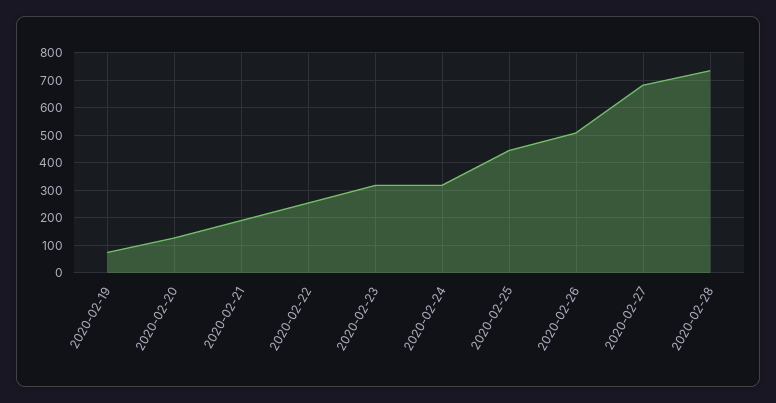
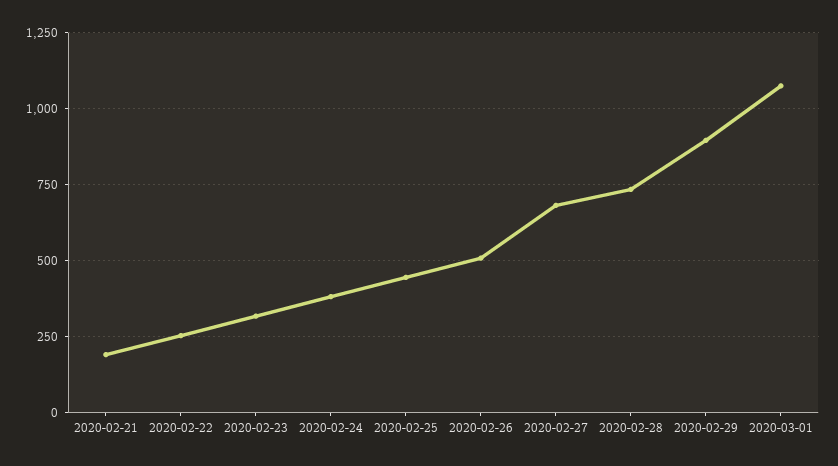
2020-02-19: 75 -> none
2020-02-20: 125 -> none
2020-02-24: 325 -> 375
2020-02-29: none -> 900
2020-03-01: none -> 1075

